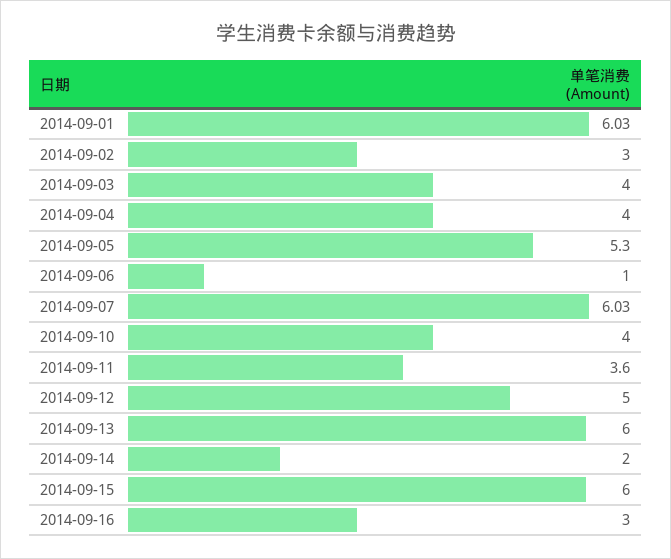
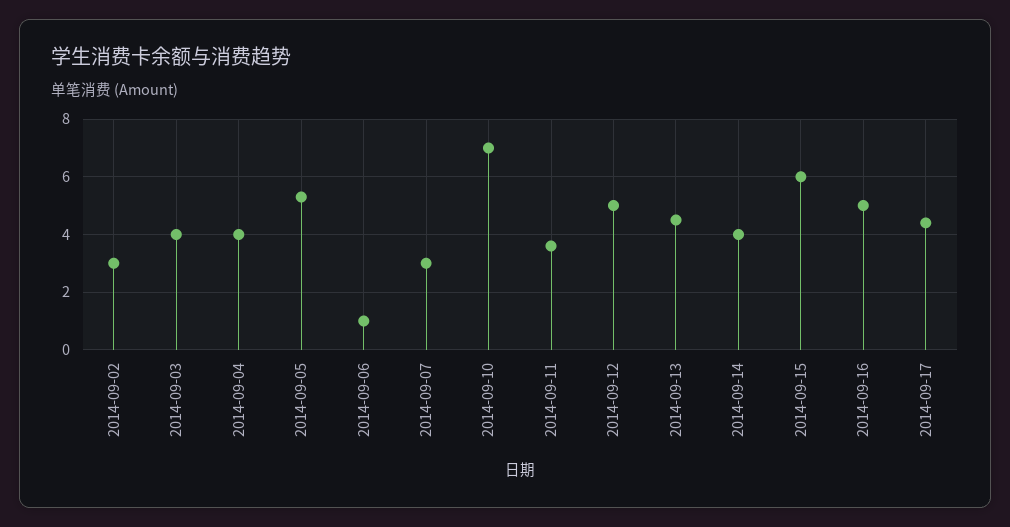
2014-09-01: 6.03 -> none
2014-09-07: 6.03 -> 3
2014-09-10: 4 -> 7
2014-09-13: 6 -> 4.5
2014-09-14: 2 -> 4
2014-09-16: 3 -> 5
2014-09-17: none -> 4.5

